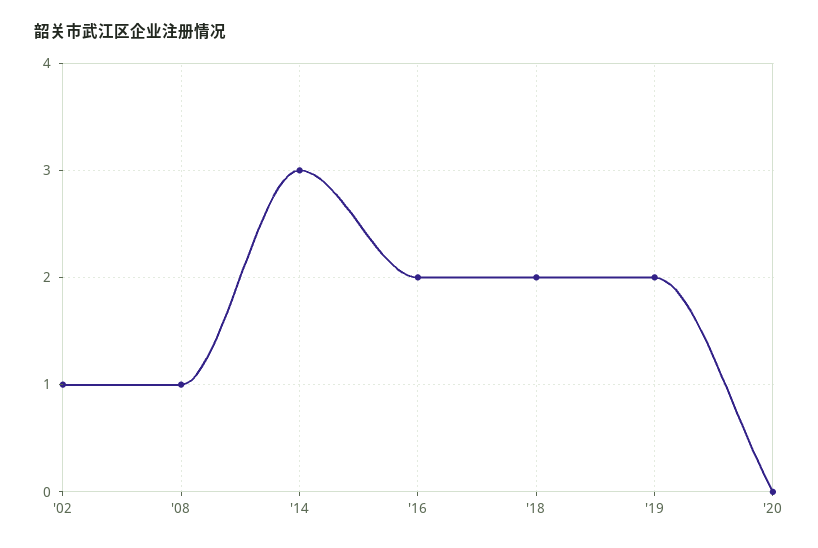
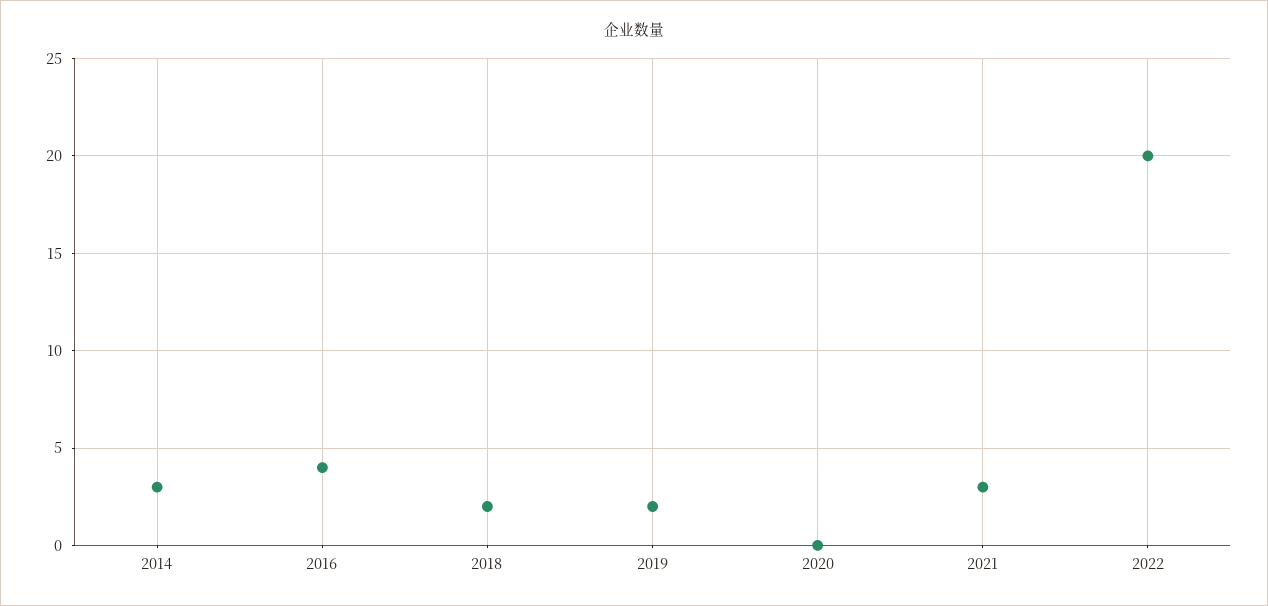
'02: 1 -> none
'08: 1 -> none
'16: 2 -> 4
2021: none -> 3
2022: none -> 20

